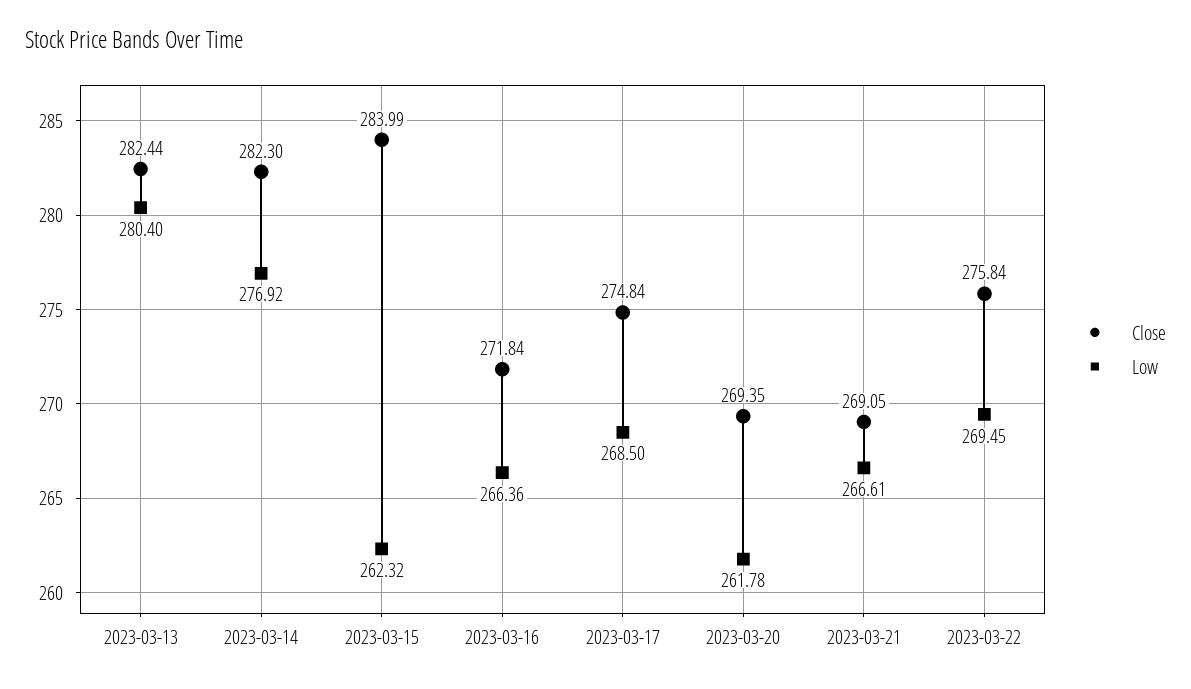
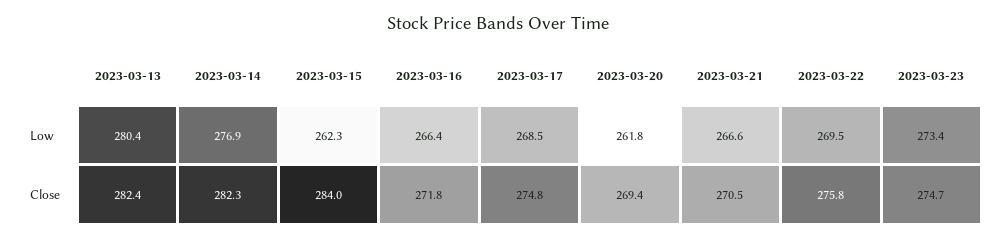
Close, 2023-03-21: 269.05 -> 270.5
Low, 2023-03-23: none -> 273.4
Close, 2023-03-23: none -> 274.7

